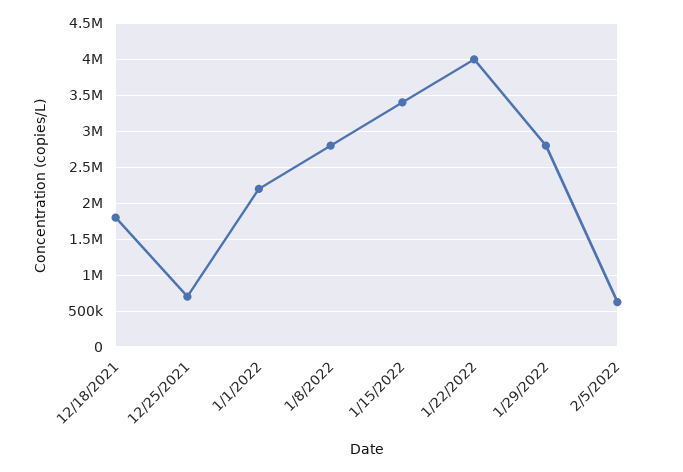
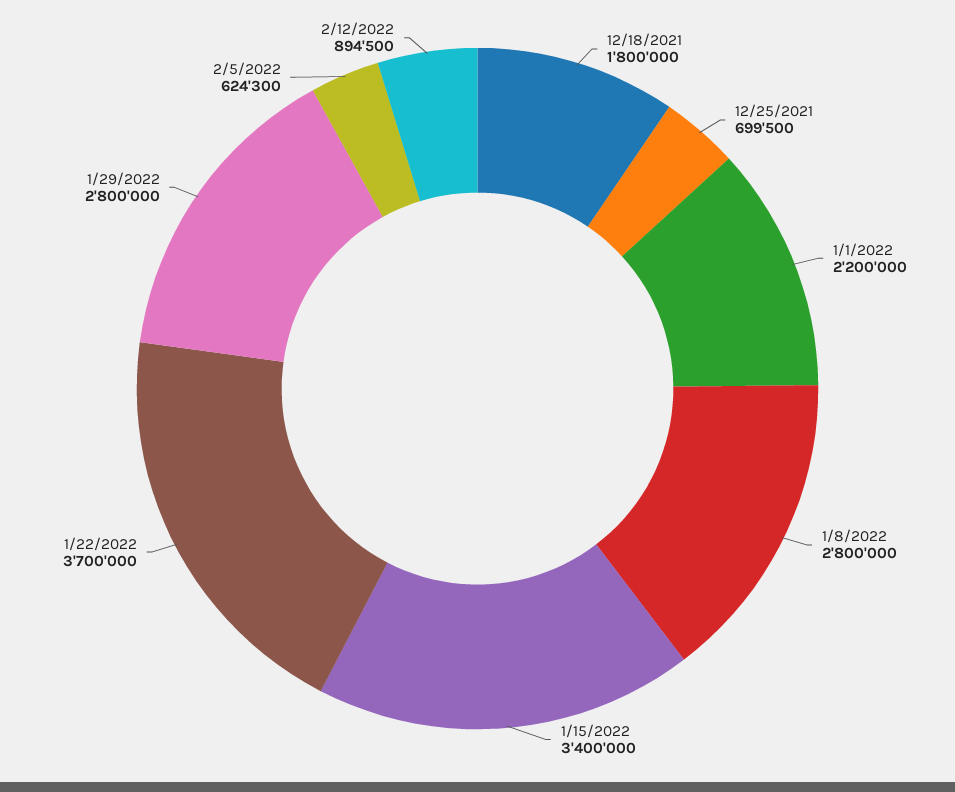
1/22/2022: 4000000 -> 3700000
2/12/2022: none -> 894500

